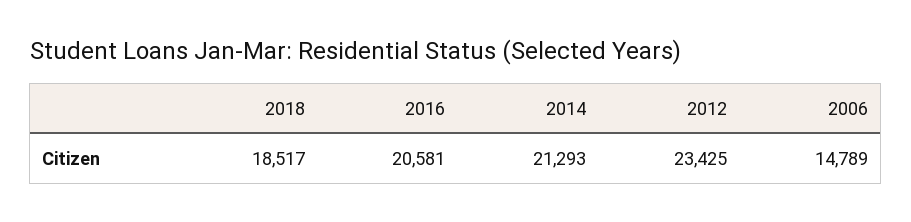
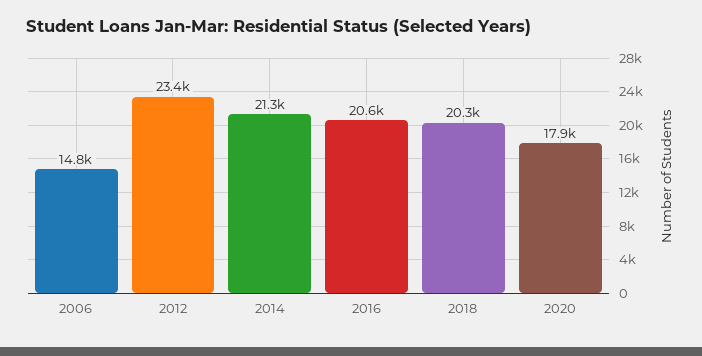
2018: 18517 -> 20300
2020: none -> 17900

